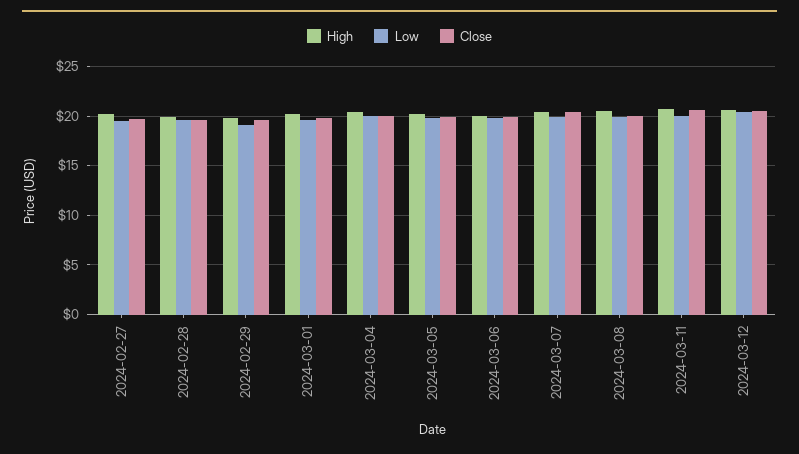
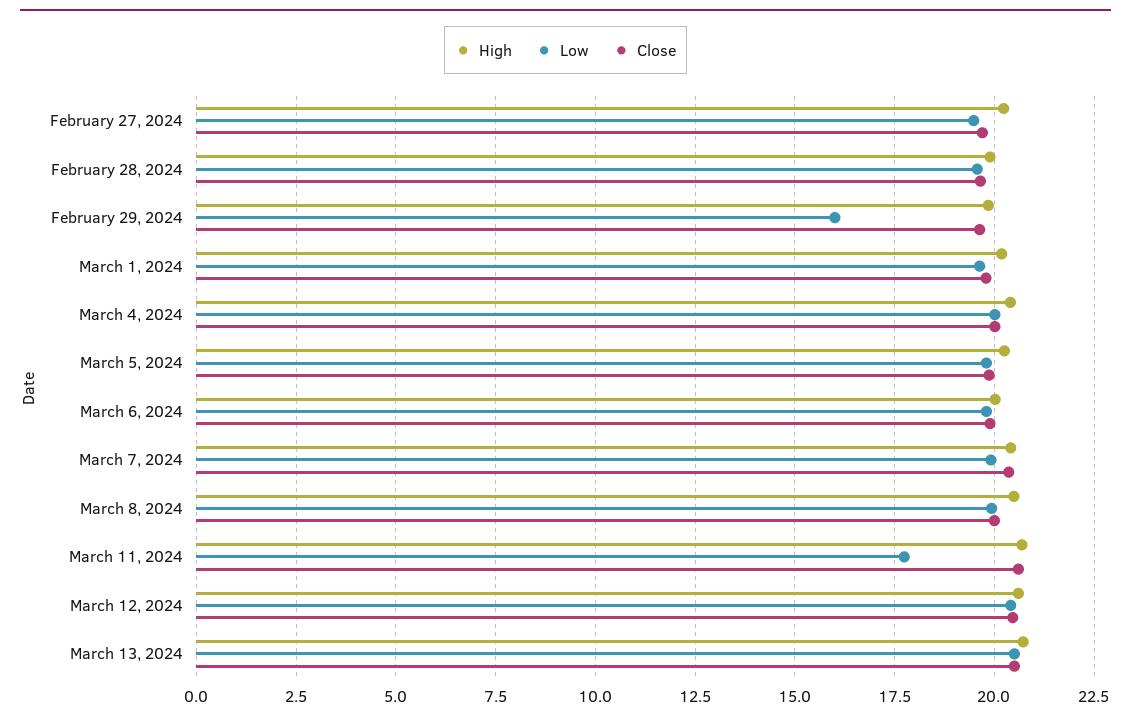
Low, 2024-02-29: 19 -> 16
Low, 2024-03-11: 20 -> 17.75
High, March 13, 2024: none -> 20.75
Low, March 13, 2024: none -> 20.5
Close, March 13, 2024: none -> 20.5

